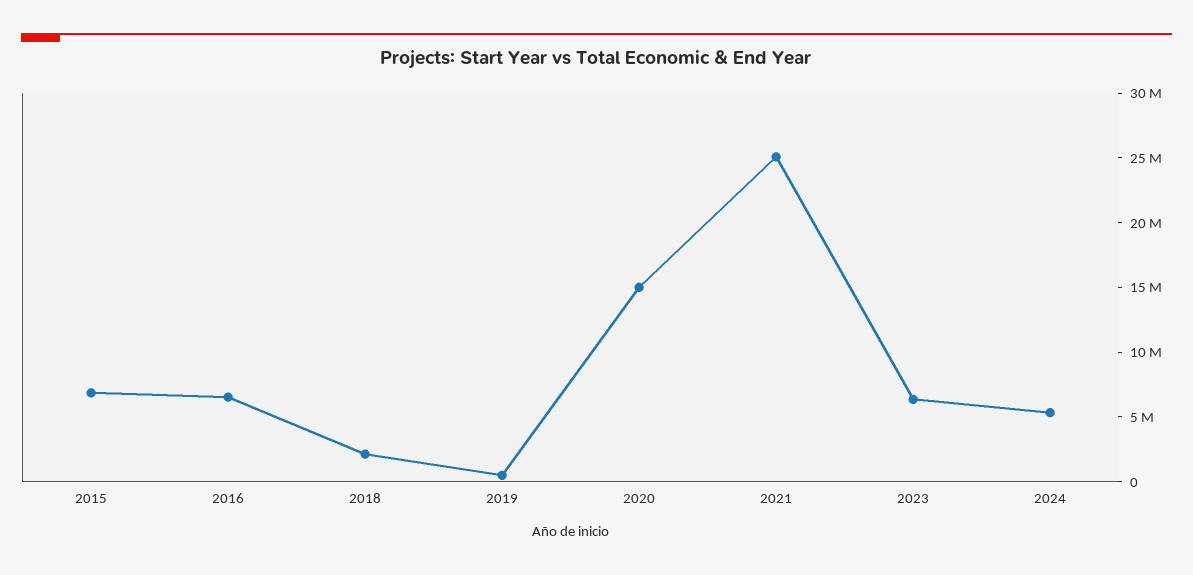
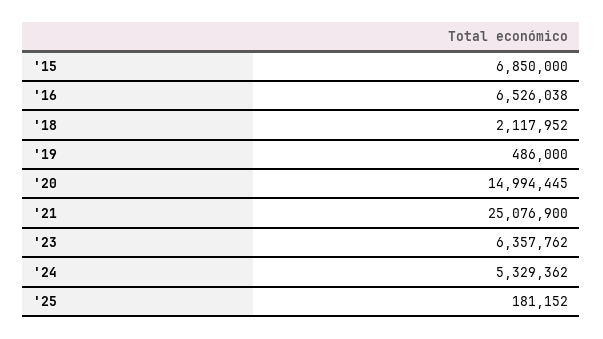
'25: none -> 181152

